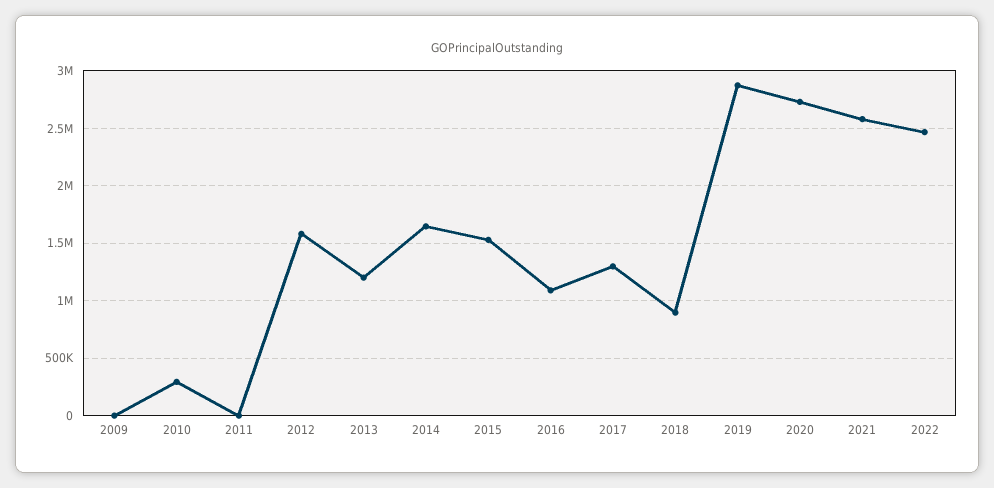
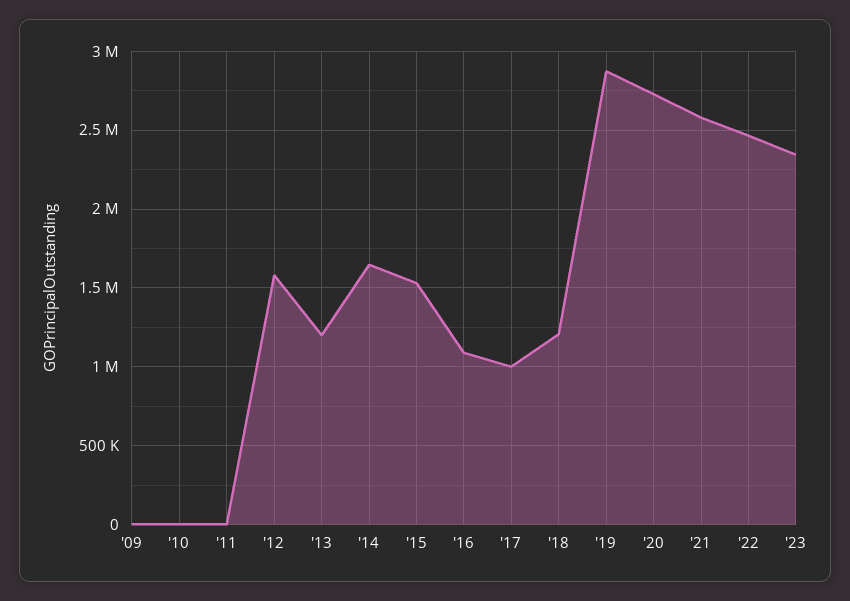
2010: 300000 -> 0
2017: 1300000 -> 1000000
2018: 900000 -> 1200000
'23: none -> 2350000

